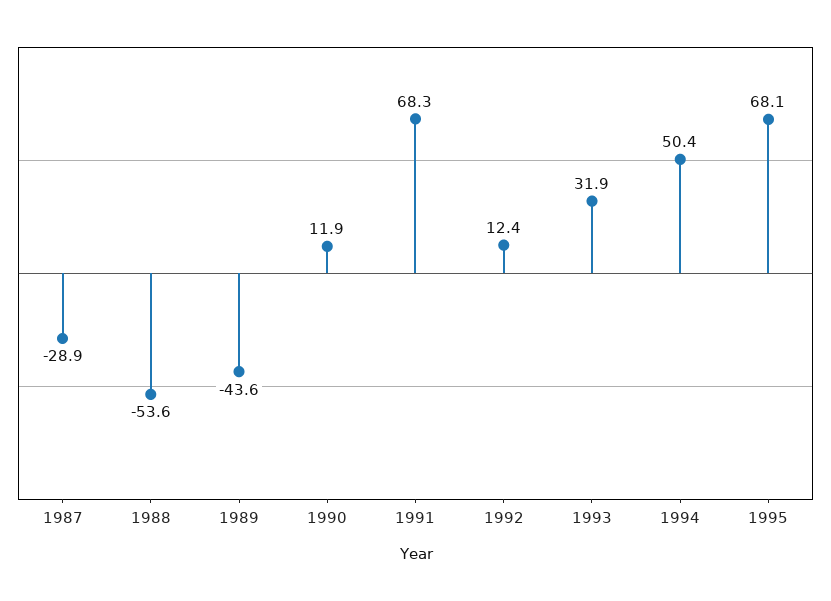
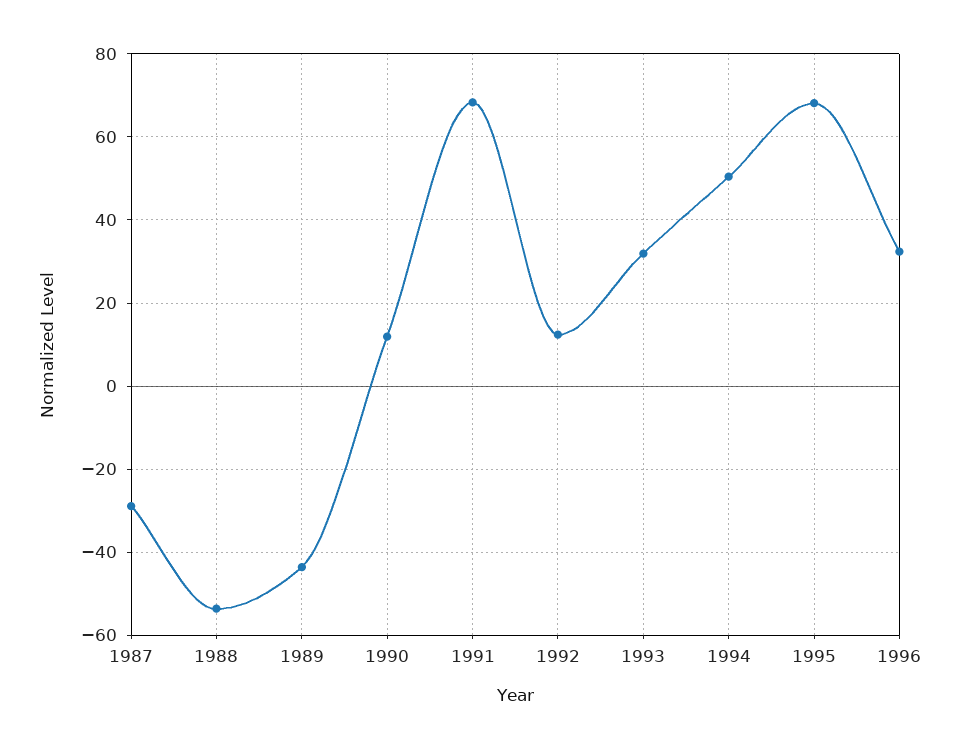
1996: none -> 32

